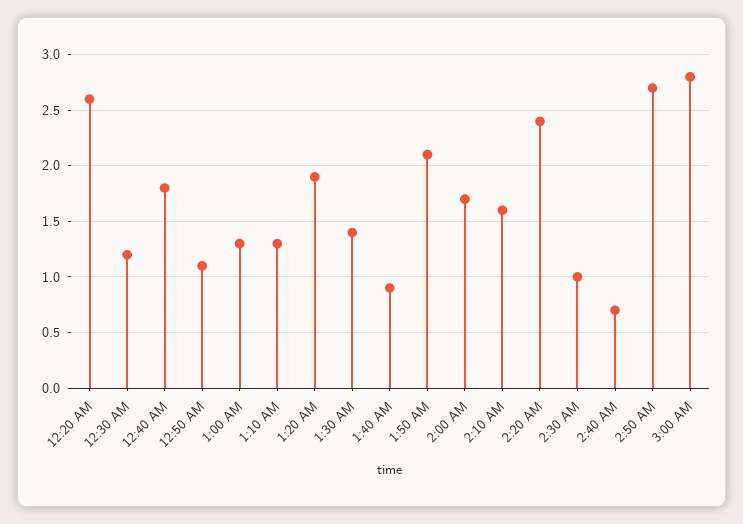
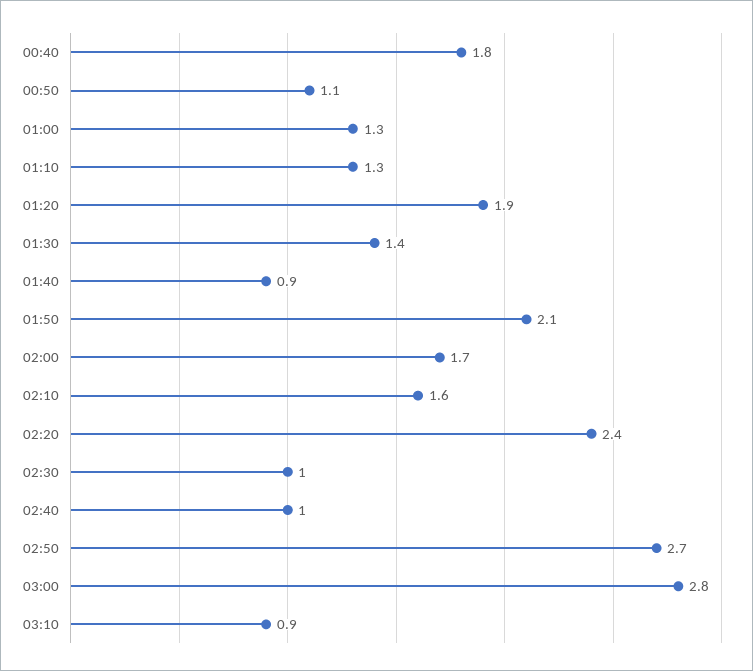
12:20 AM: 2.6 -> none
12:30 AM: 1.2 -> none
2:40 AM: 0.7 -> 1
03:10: none -> 0.9

